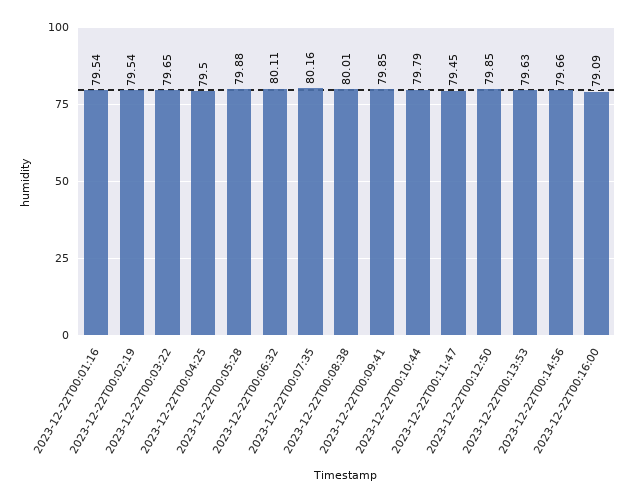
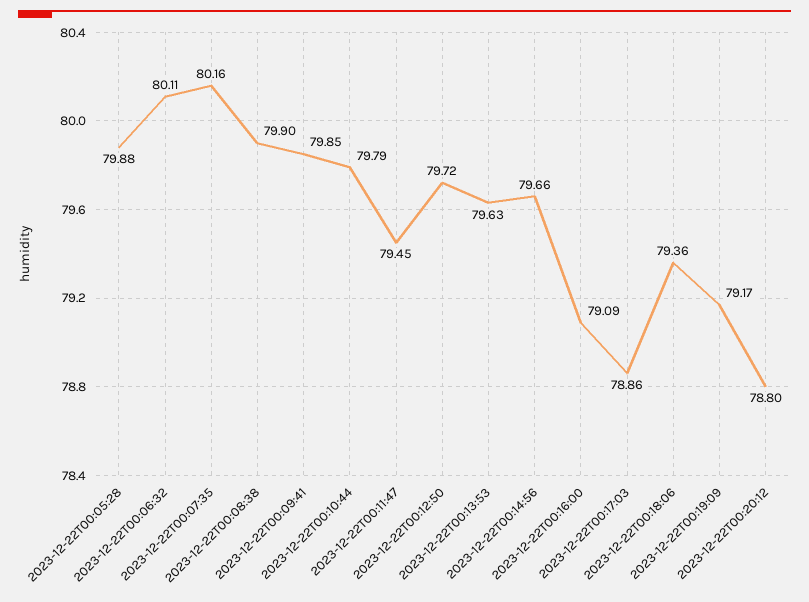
2023-12-22T00:01:16: 79.54 -> none
2023-12-22T00:02:19: 79.54 -> none
2023-12-22T00:03:22: 79.65 -> none
2023-12-22T00:04:25: 79.5 -> none
2023-12-22T00:08:38: 80.01 -> 79.9
2023-12-22T00:12:50: 79.85 -> 79.72
2023-12-22T00:17:03: none -> 78.86
2023-12-22T00:18:06: none -> 79.36
2023-12-22T00:19:09: none -> 79.17
2023-12-22T00:20:12: none -> 78.8

